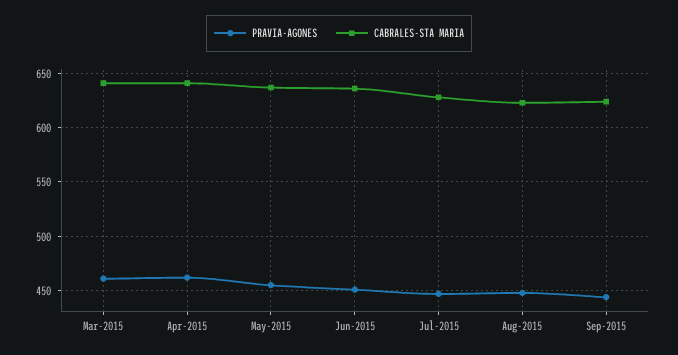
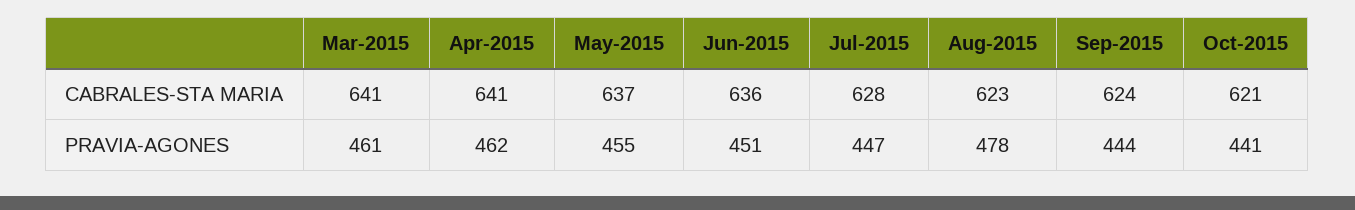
PRAVIA-AGONES, Aug-2015: 450 -> 478
CABRALES-STA MARIA, Oct-2015: none -> 621
PRAVIA-AGONES, Oct-2015: none -> 441

